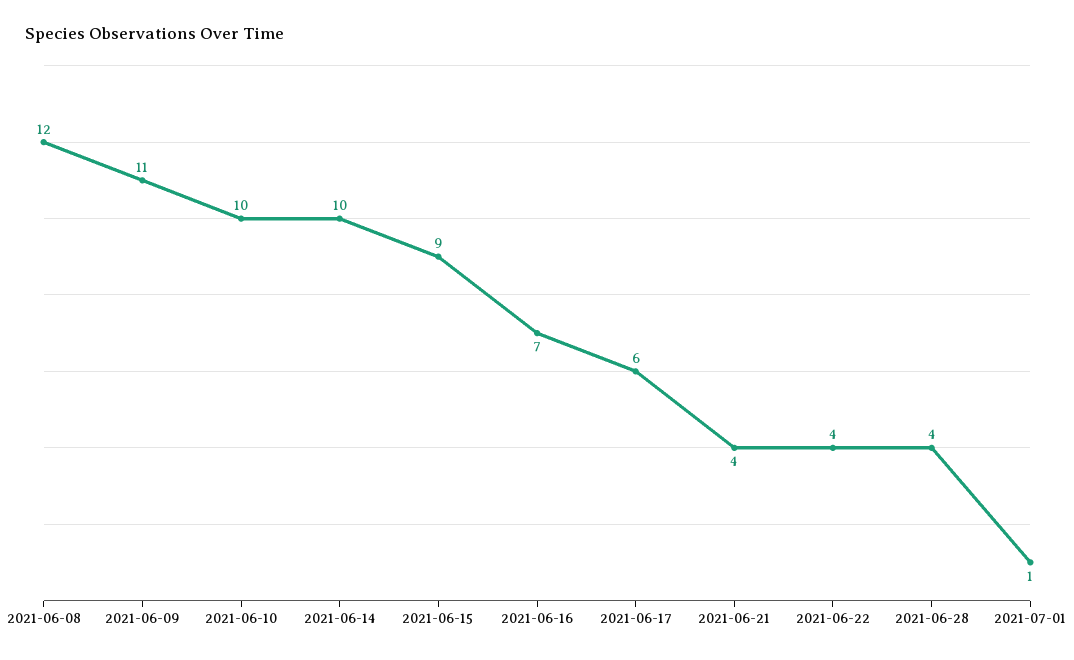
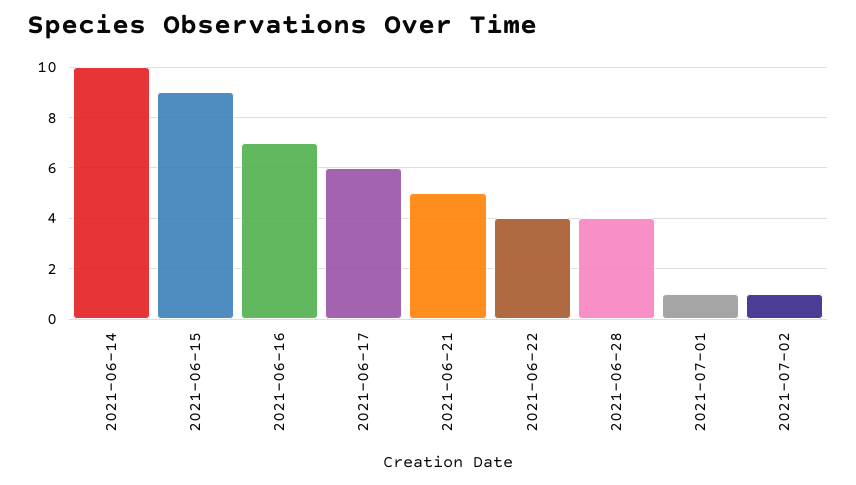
2021-06-08: 12 -> none
2021-06-09: 11 -> none
2021-06-10: 10 -> none
2021-06-21: 4 -> 5
2021-07-02: none -> 1

